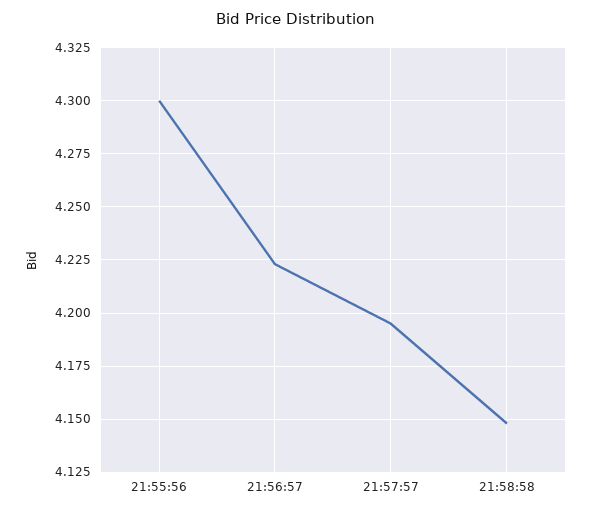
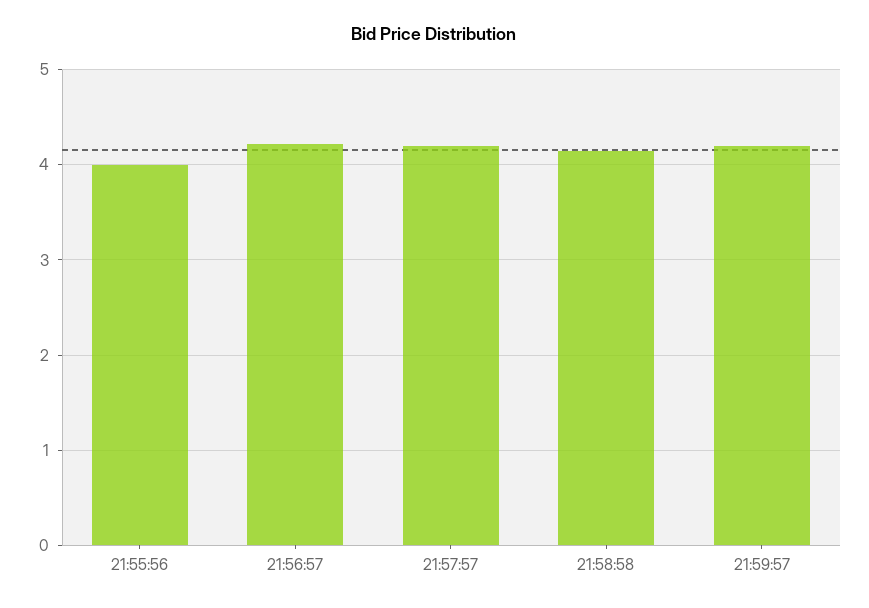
21:55:56: 4.3 -> 4
21:59:57: none -> 4.2

